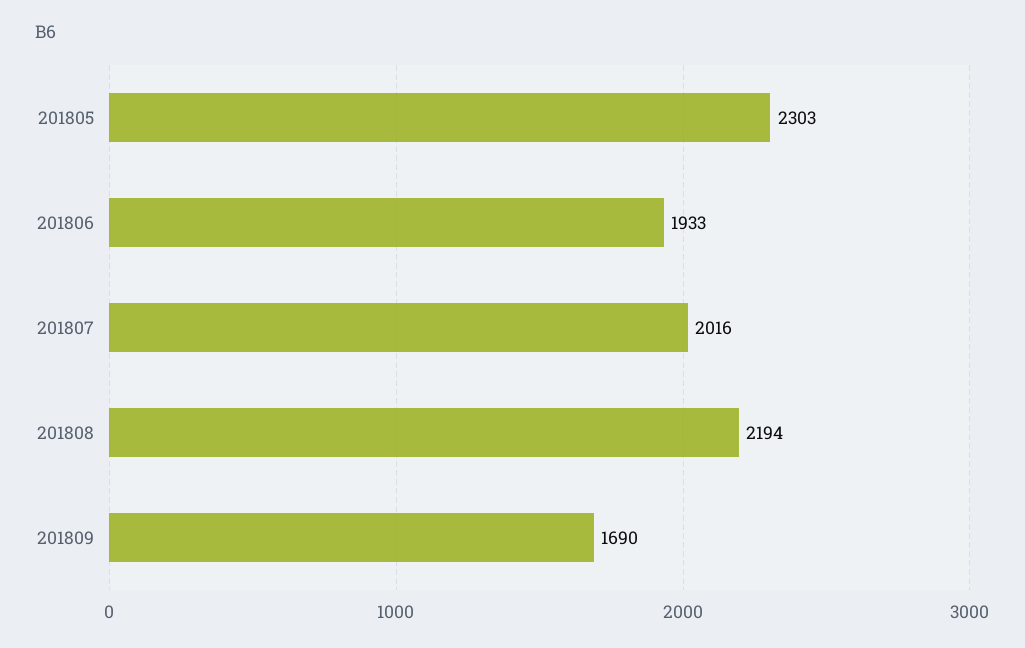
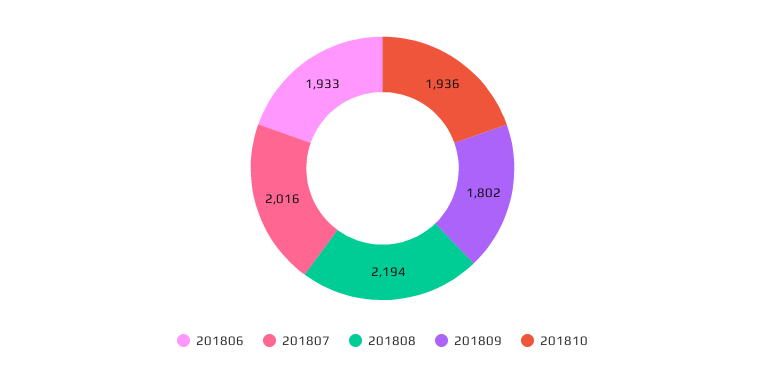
201805: 2303 -> none
201809: 1690 -> 1802
201810: none -> 1936

